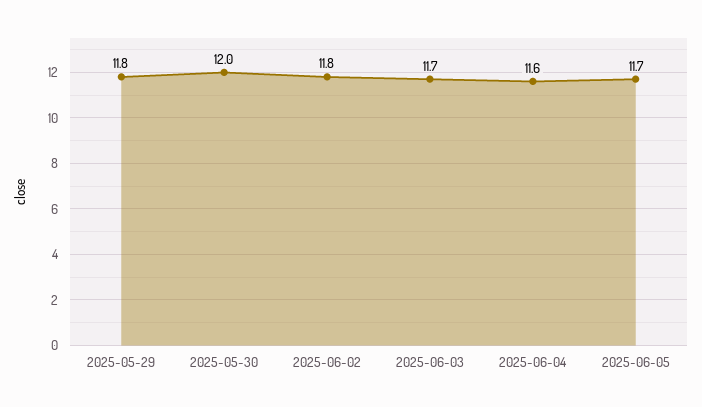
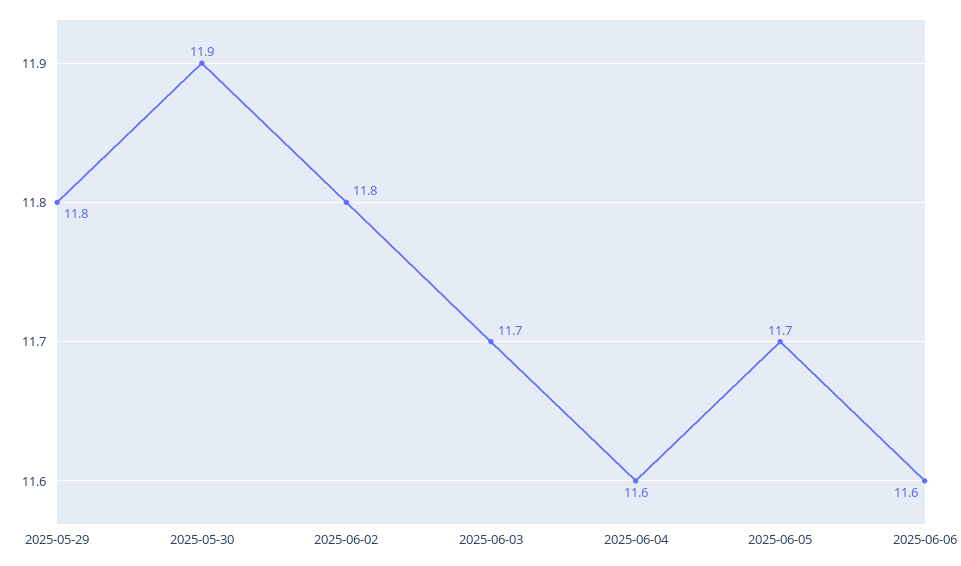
2025-05-30: 12 -> 11.9
2025-06-06: none -> 11.6

